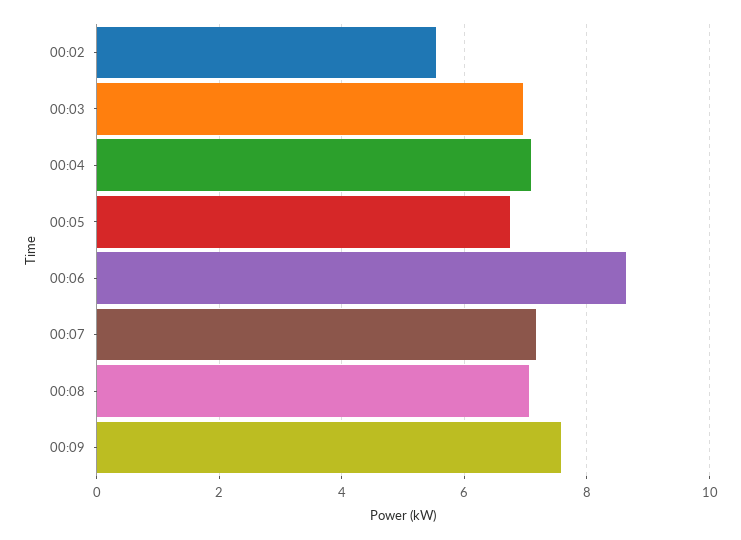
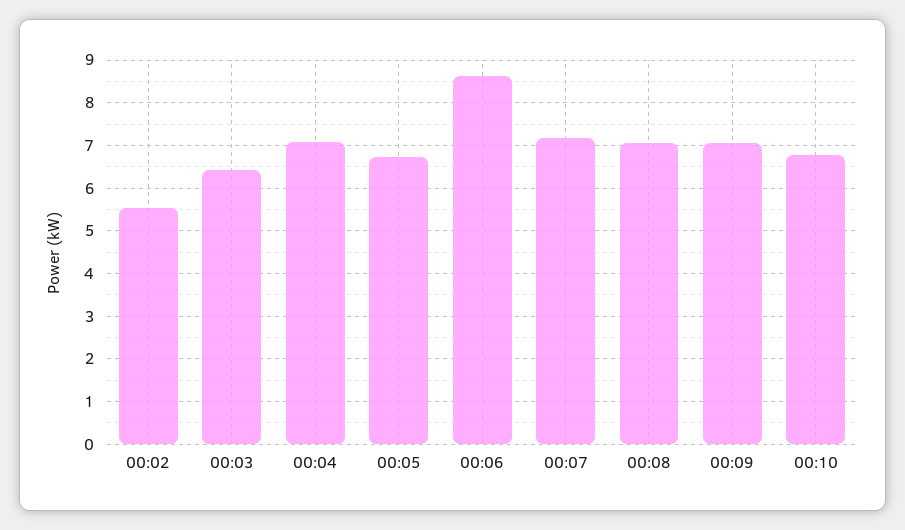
00:03: 7 -> 6.4
00:09: 7.6 -> 7
00:10: none -> 6.8

